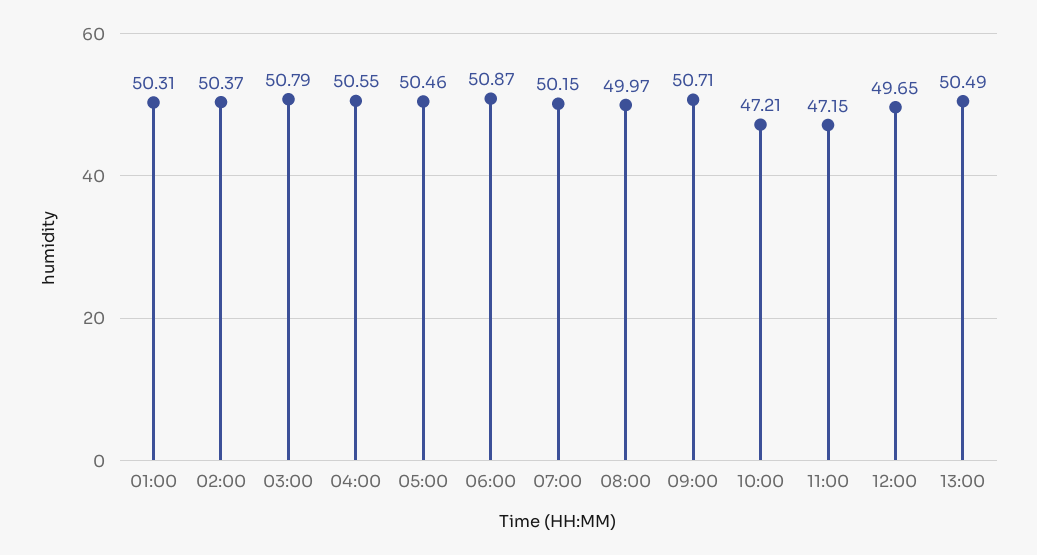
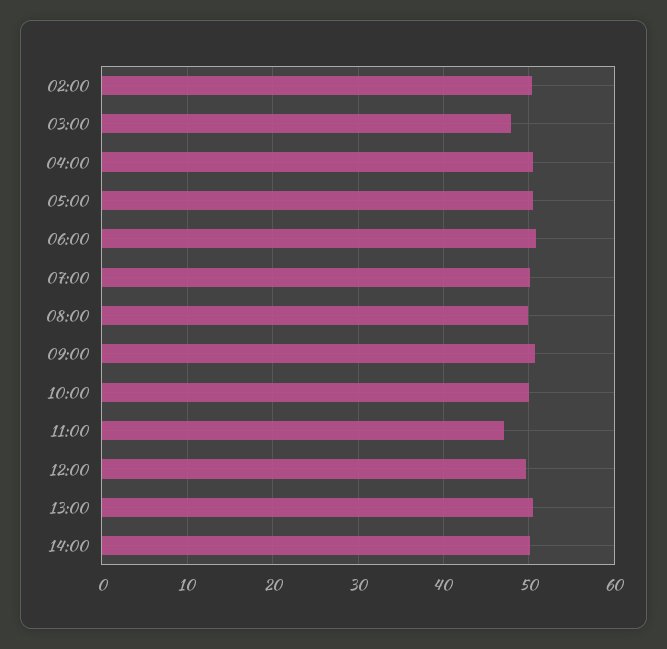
01:00: 50.31 -> none
03:00: 50.79 -> 48
10:00: 47.21 -> 50
14:00: none -> 50

